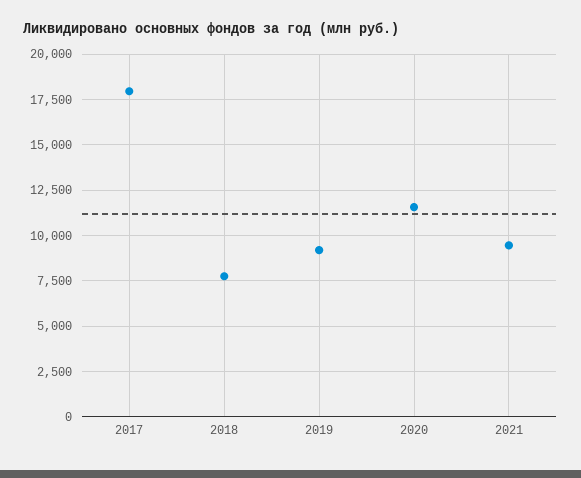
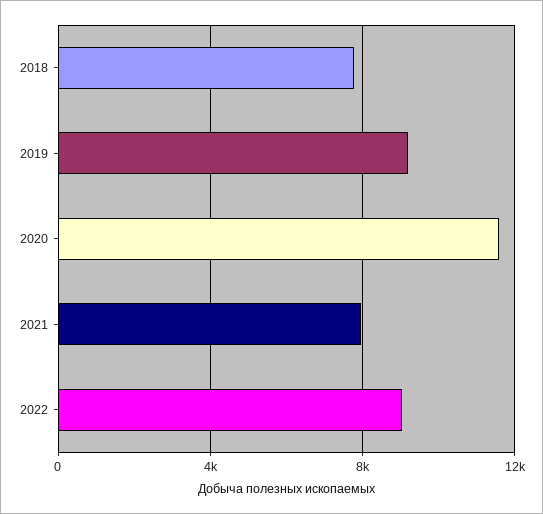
2017: 18000 -> none
2021: 9500 -> 8000
2022: none -> 9000

